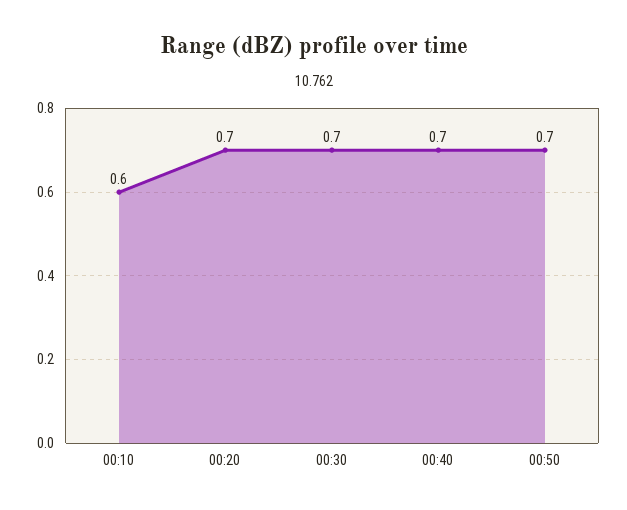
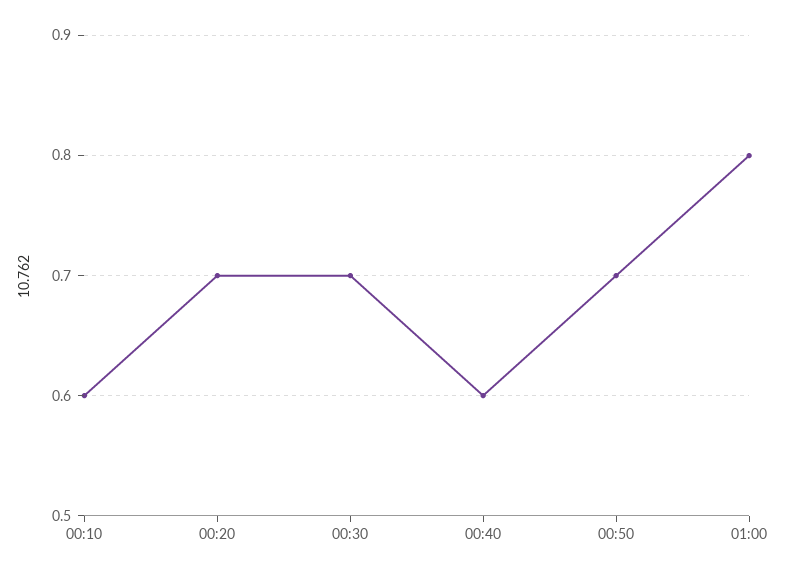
00:40: 0.7 -> 0.6
01:00: none -> 0.8

